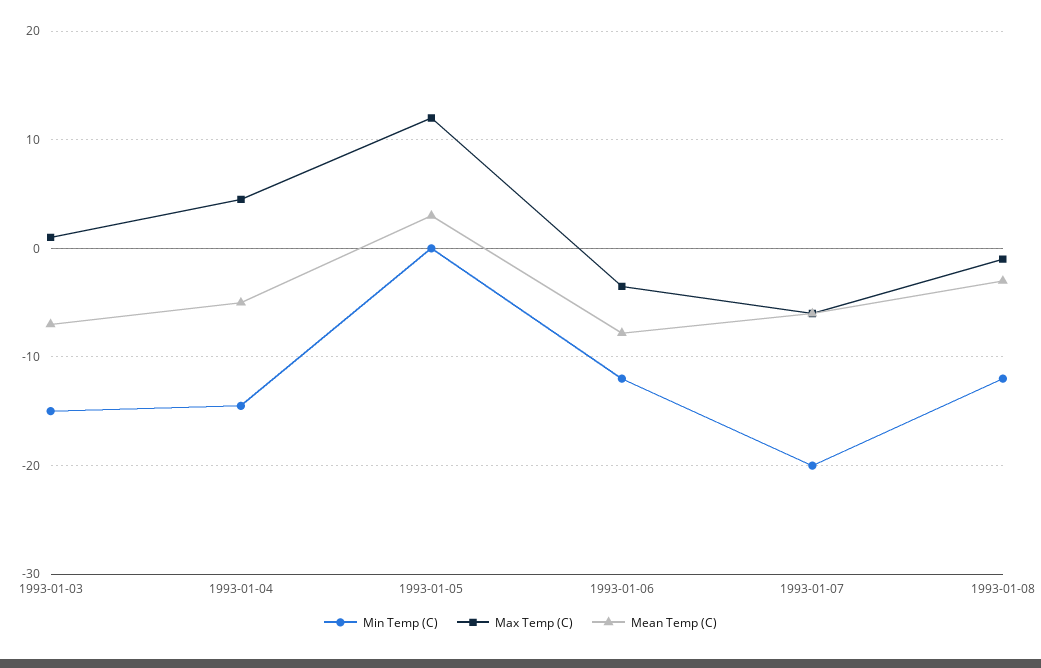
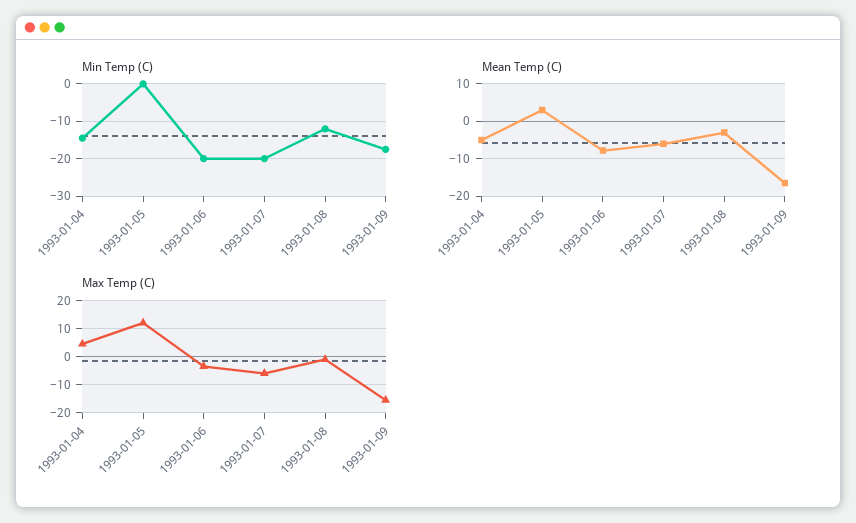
Min Temp (C), 1993-01-03: -15 -> none
Max Temp (C), 1993-01-03: 1 -> none
Mean Temp (C), 1993-01-03: -7 -> none
Min Temp (C), 1993-01-06: -12 -> -20
Min Temp (C), 1993-01-09: none -> -18
Mean Temp (C), 1993-01-09: none -> -16
Max Temp (C), 1993-01-09: none -> -15

